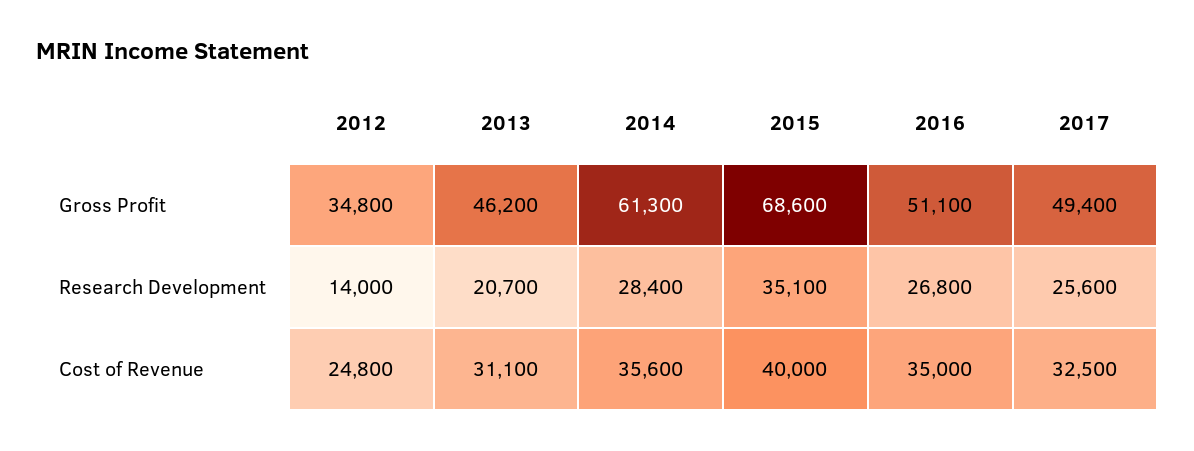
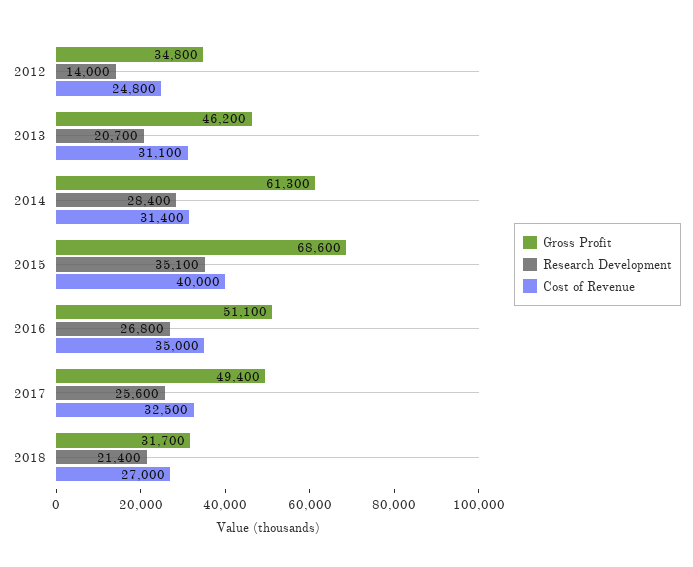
Cost of Revenue, 2014: 35600 -> 31400
Gross Profit, 2018: none -> 31700
Research Development, 2018: none -> 21400
Cost of Revenue, 2018: none -> 27000

